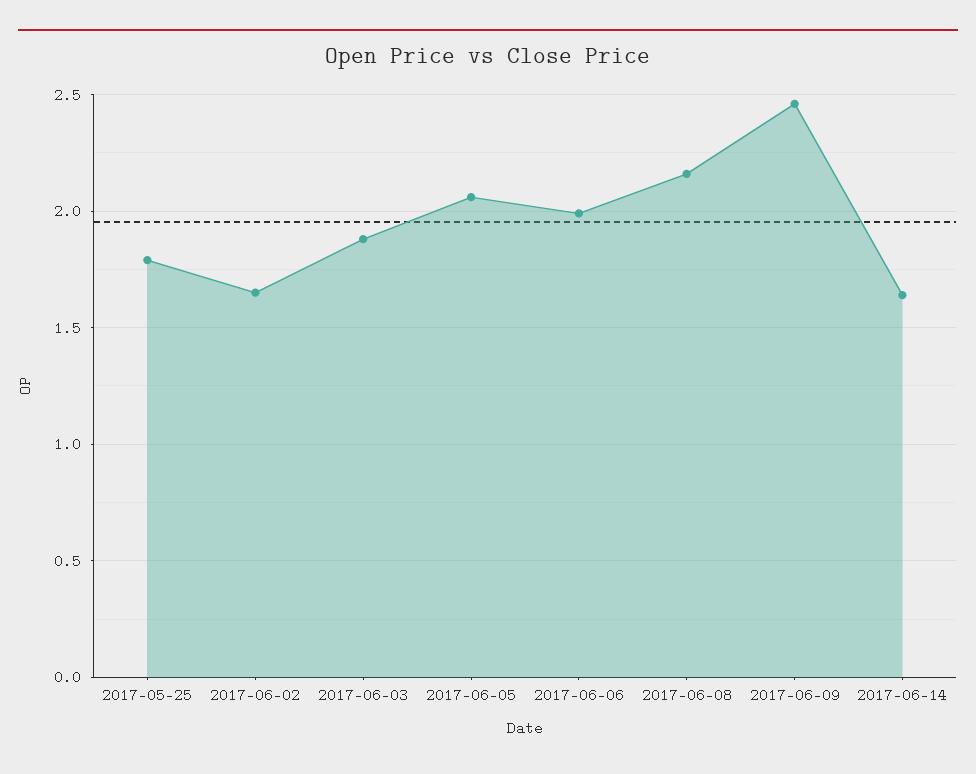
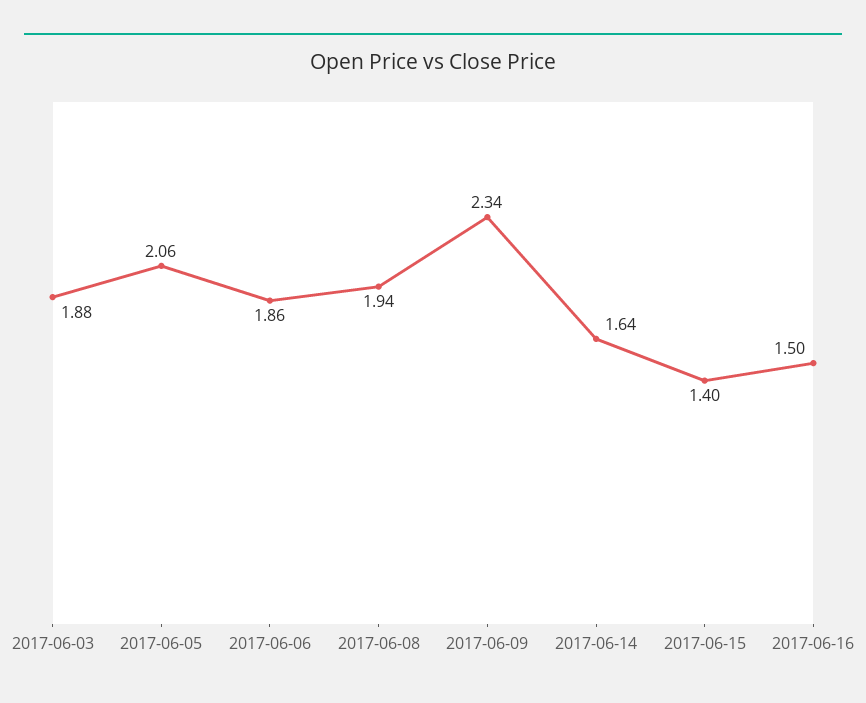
2017-05-25: 1.8 -> none
2017-06-02: 1.65 -> none
2017-06-06: 2 -> 1.86
2017-06-08: 2.15 -> 1.94
2017-06-09: 2.45 -> 2.34
2017-06-15: none -> 1.4
2017-06-16: none -> 1.5

